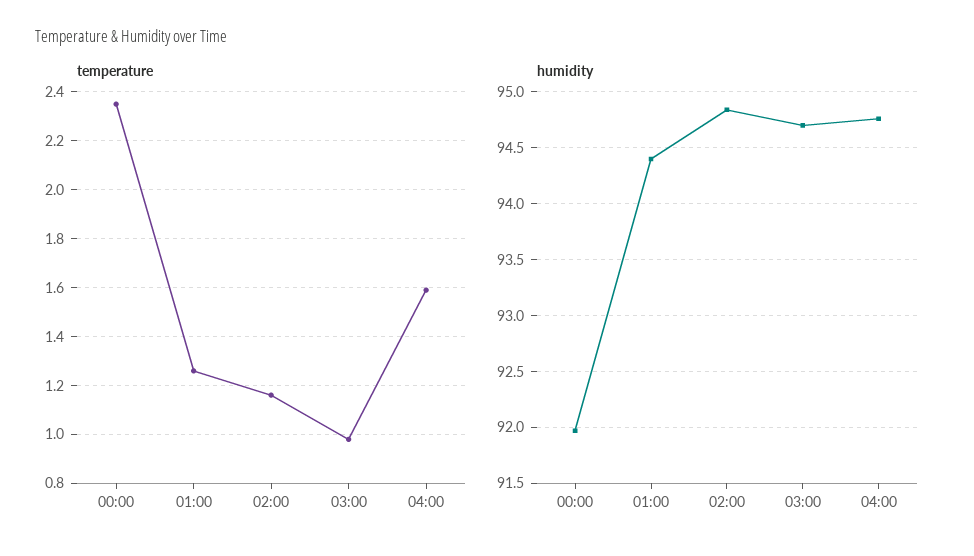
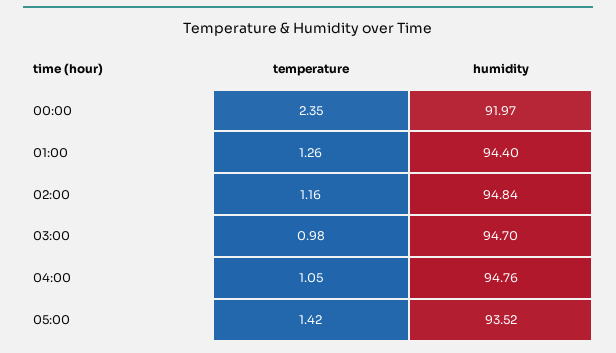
temperature, 04:00: 1.6 -> 1.05
temperature, 05:00: none -> 1.42
humidity, 05:00: none -> 93.52

